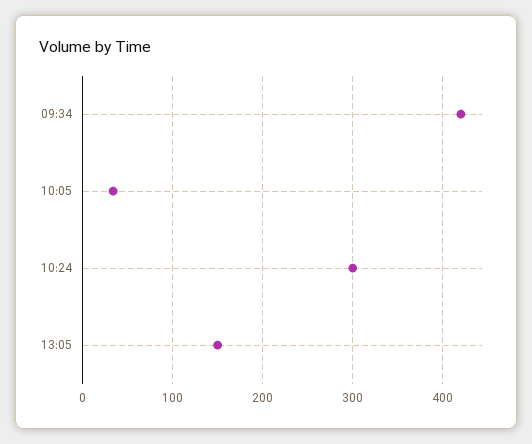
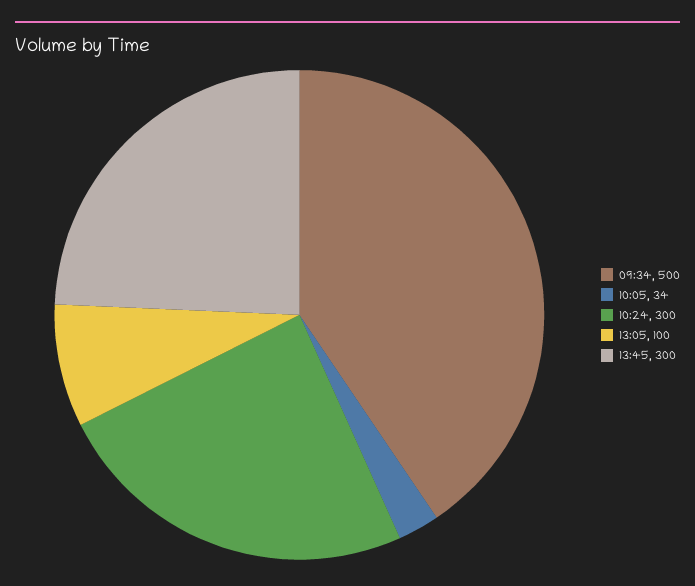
09:34: 420 -> 500
13:05: 150 -> 100
13:45: none -> 300

